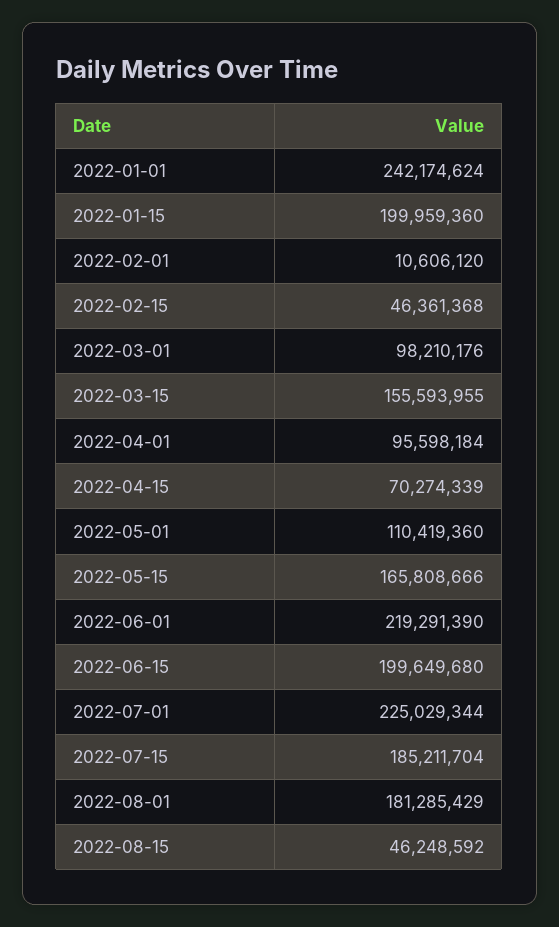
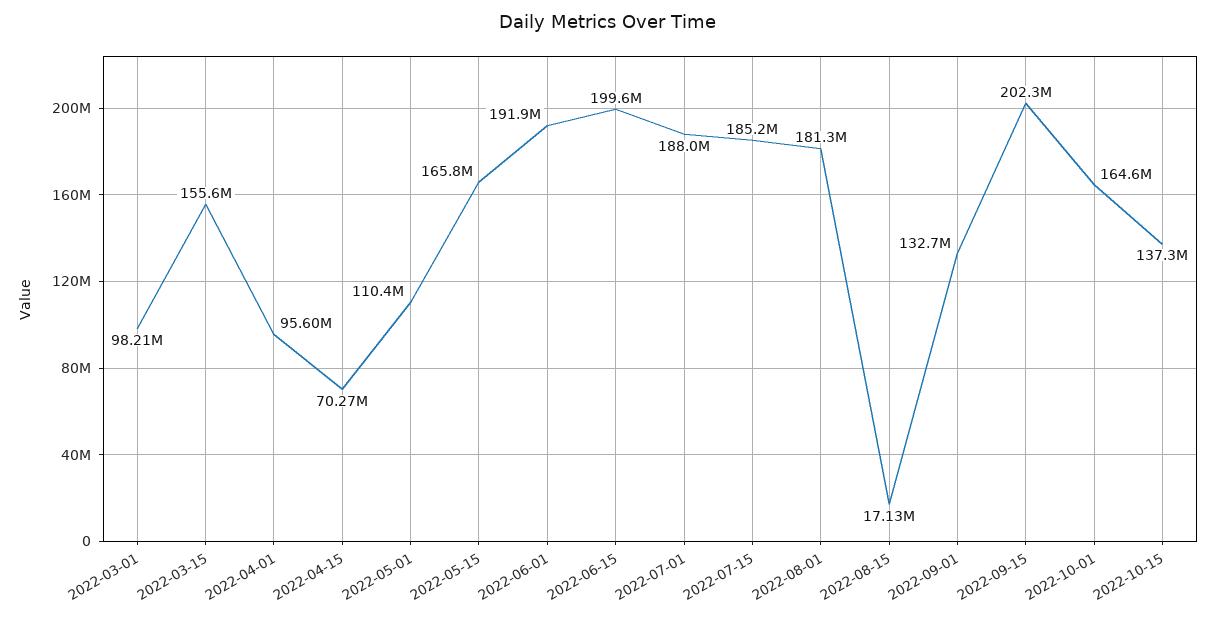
2022-01-01: 242174624 -> none
2022-01-15: 199959360 -> none
2022-02-01: 10606120 -> none
2022-02-15: 46361368 -> none
2022-06-01: 219291390 -> 191900000
2022-07-01: 225029344 -> 188000000
2022-08-15: 46248592 -> 17130000
2022-09-01: none -> 132700000
2022-09-15: none -> 202300000
2022-10-01: none -> 164600000
2022-10-15: none -> 137300000

